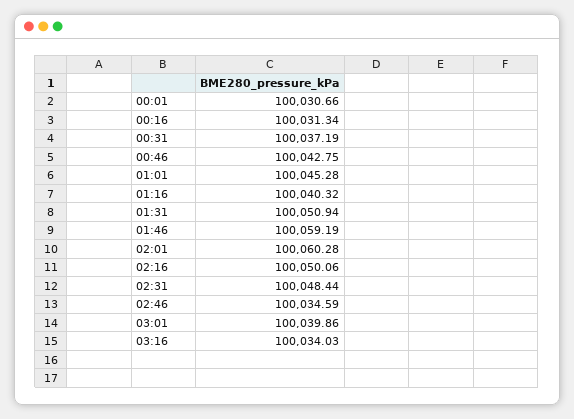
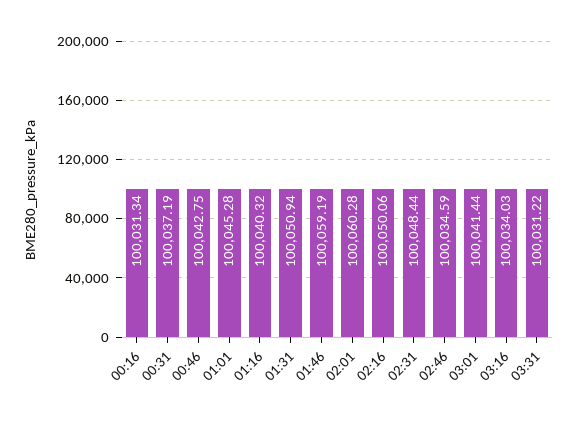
00:01: 100030.66 -> none
03:01: 100039.86 -> 100041.44
03:31: none -> 100031.22

